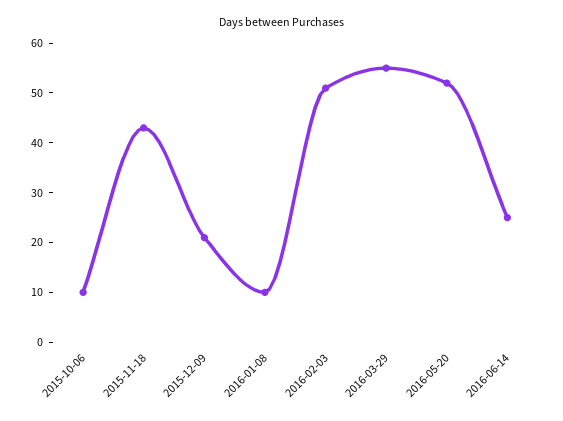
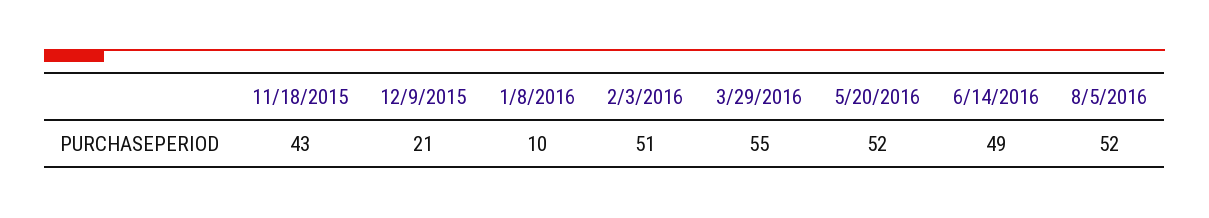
2015-10-06: 10 -> none
2016-06-14: 25 -> 49
8/5/2016: none -> 52

